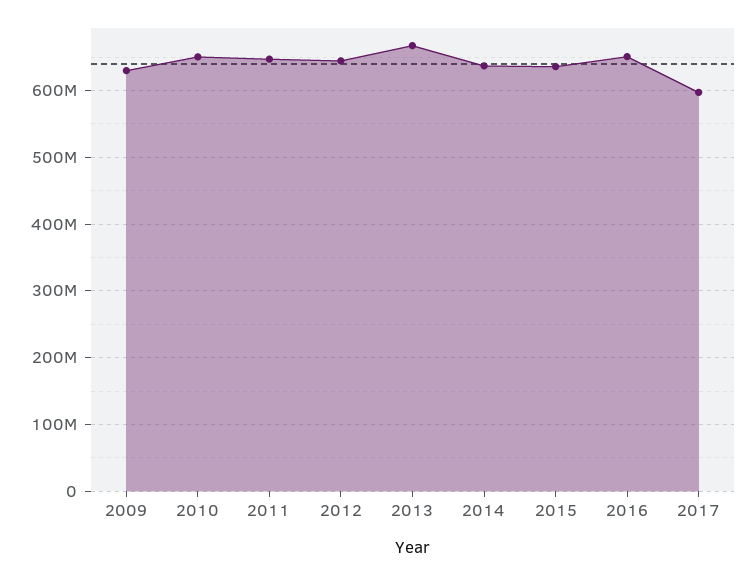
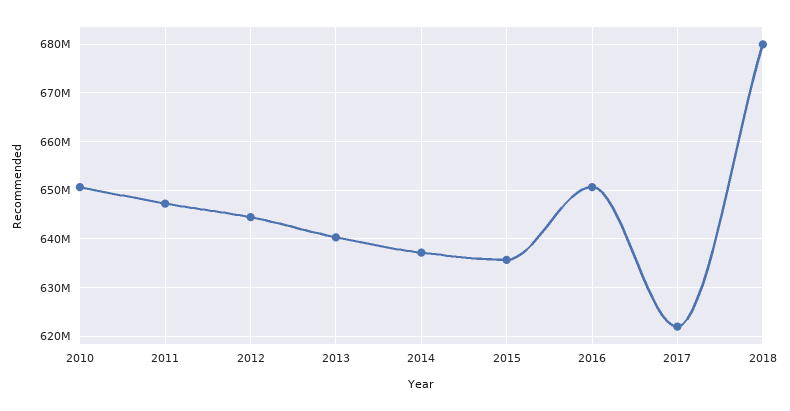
2009: 630000000 -> none
2013: 670000000 -> 640000000
2017: 600000000 -> 622000000
2018: none -> 680000000

